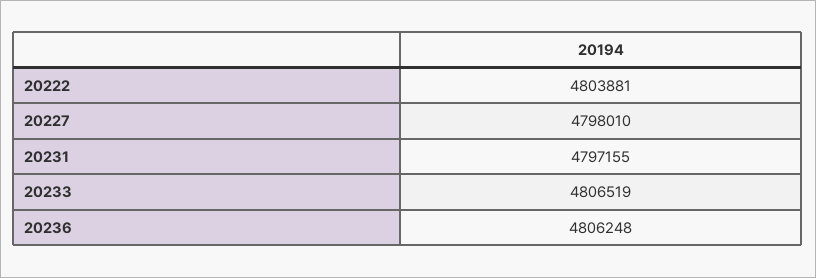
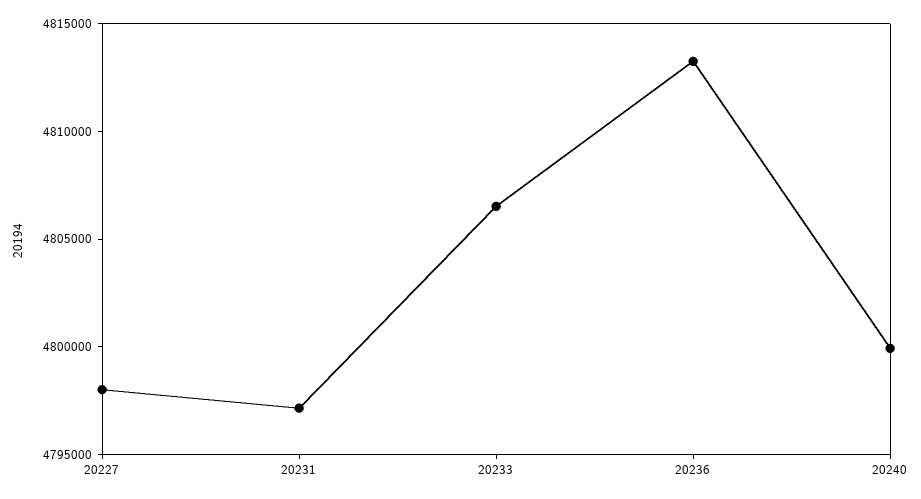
20222: 4803881 -> none
20236: 4806248 -> 4813000
20240: none -> 4800000

